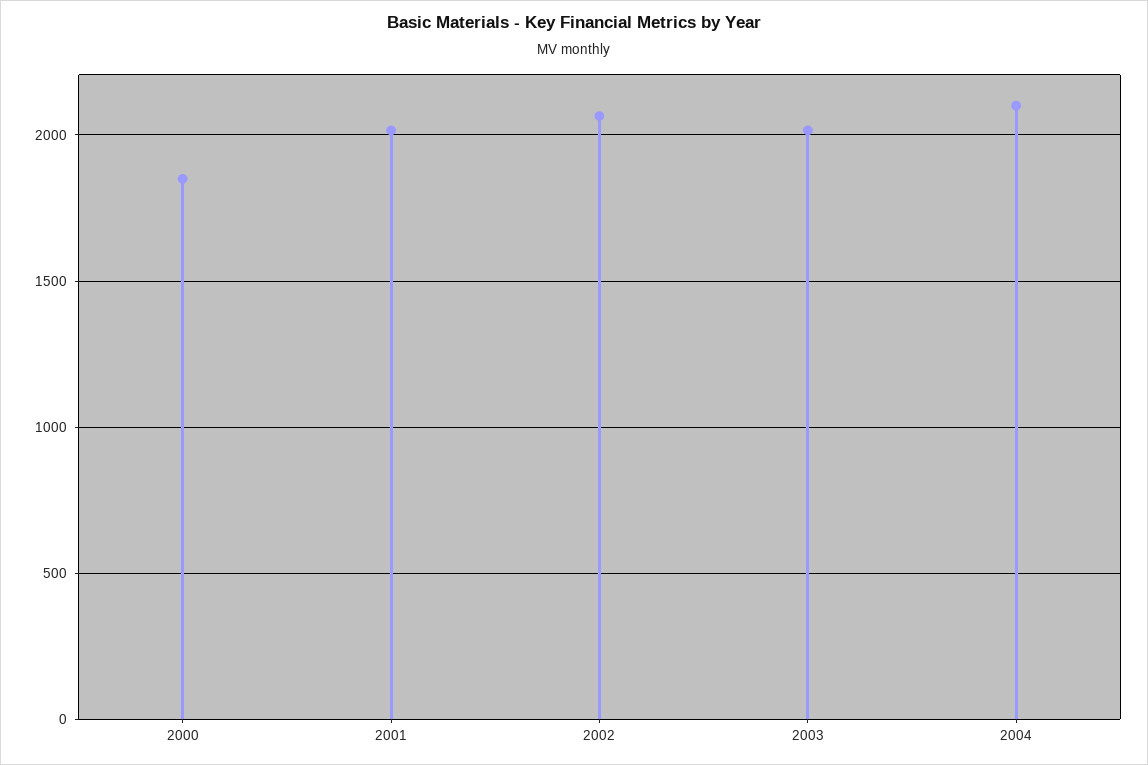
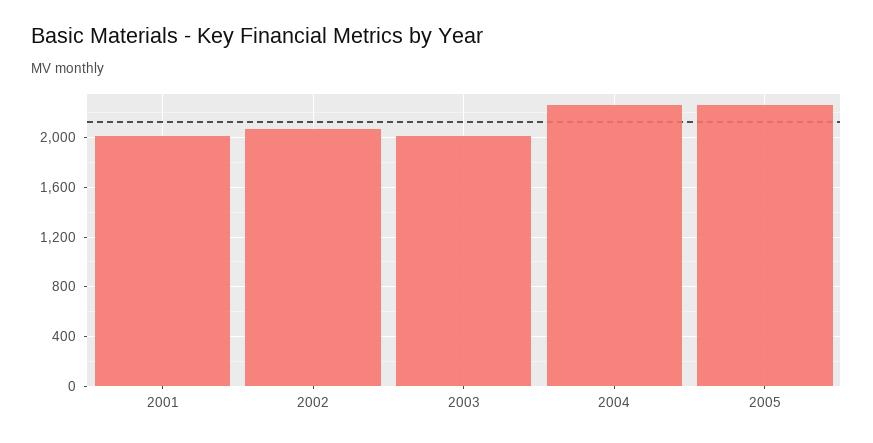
2000: 1850 -> none
2004: 2100 -> 2250
2005: none -> 2250

